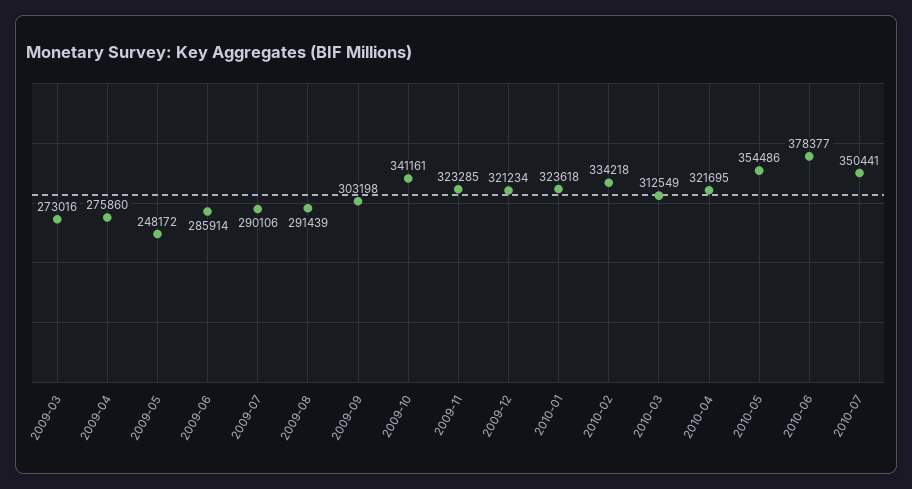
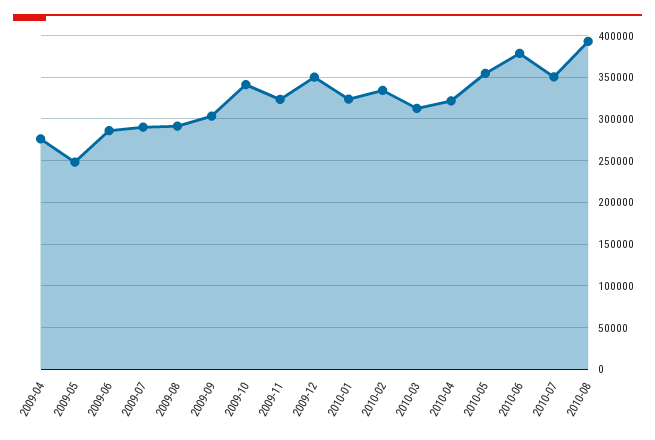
2009-03: 273016 -> none
2009-12: 321234 -> 350000
2010-08: none -> 390000

